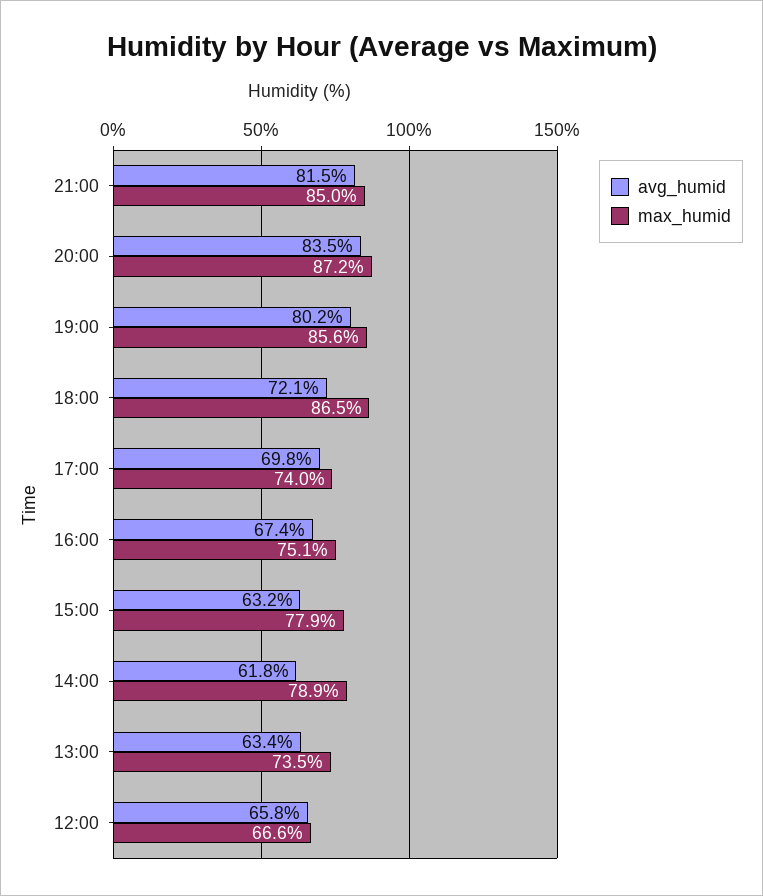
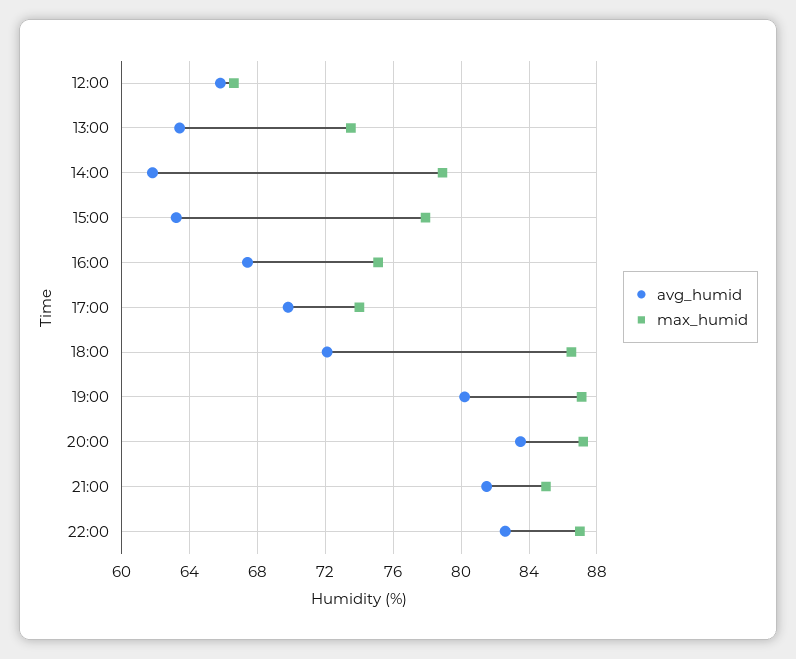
max_humid, 19:00: 85.6 -> 87
avg_humid, 22:00: none -> 82.5
max_humid, 22:00: none -> 87

